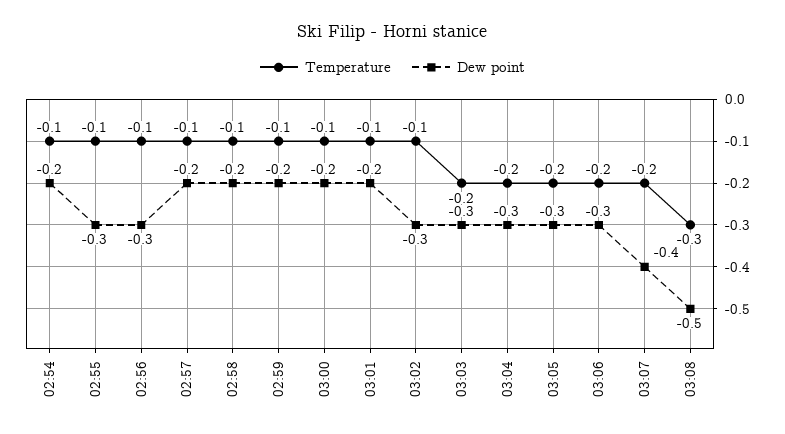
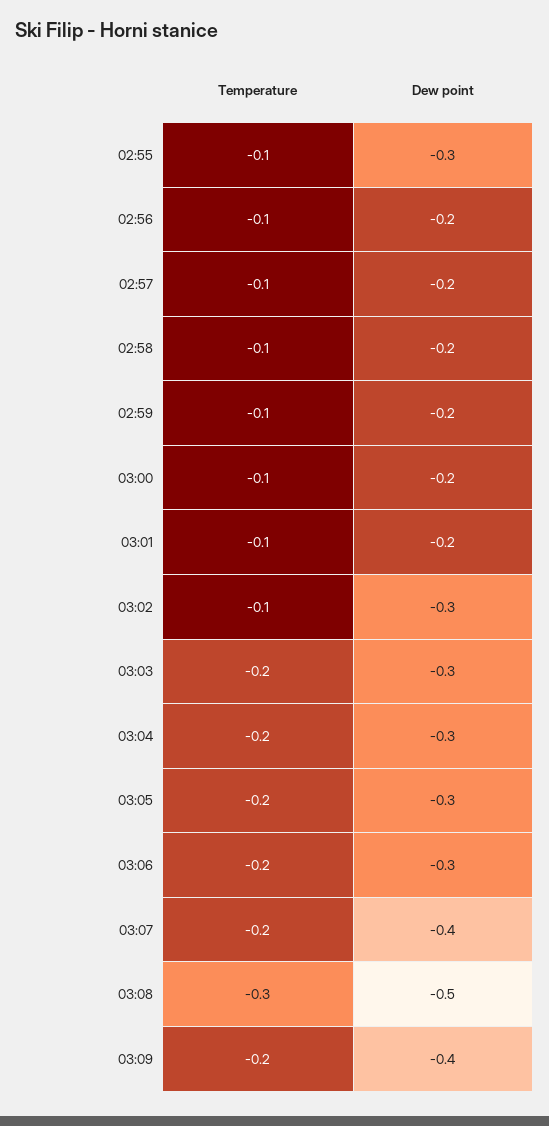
Temperature, 02:54: -0.1 -> none
Dew point, 02:54: -0.2 -> none
Dew point, 02:56: -0.3 -> -0.2
Temperature, 03:09: none -> -0.2
Dew point, 03:09: none -> -0.4

